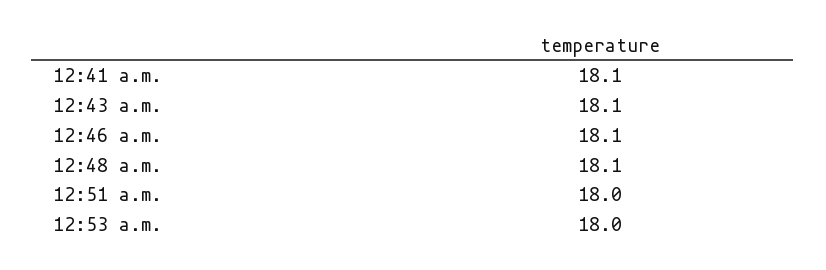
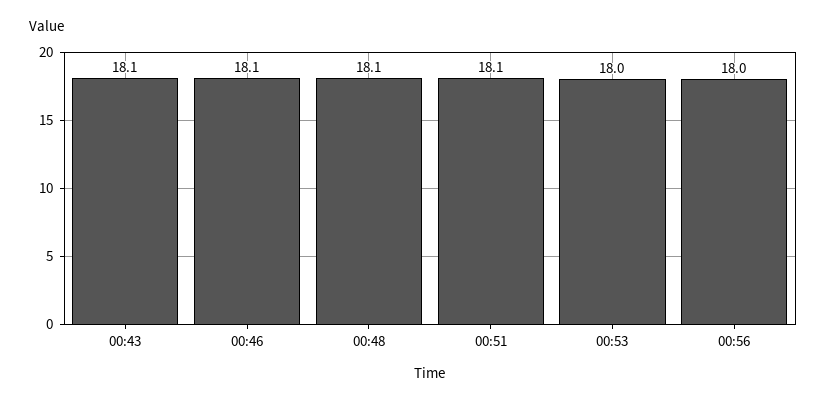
12:41 a.m.: 18.1 -> none
12:51 a.m.: 18 -> 18.1
00:56: none -> 18

